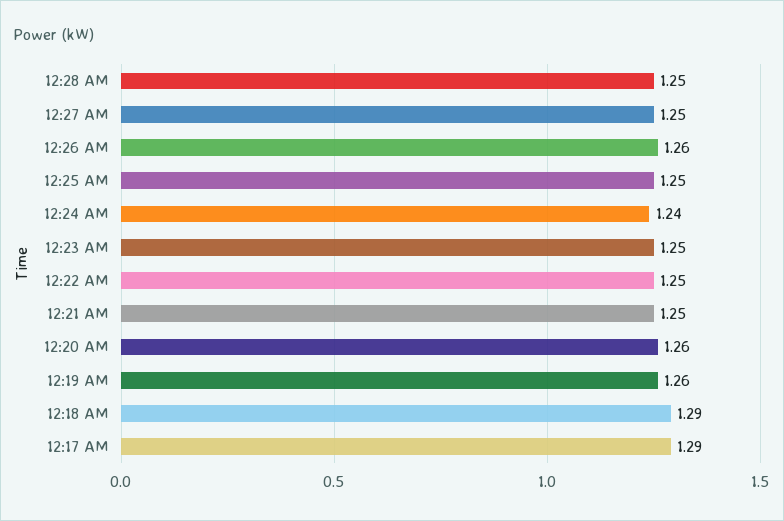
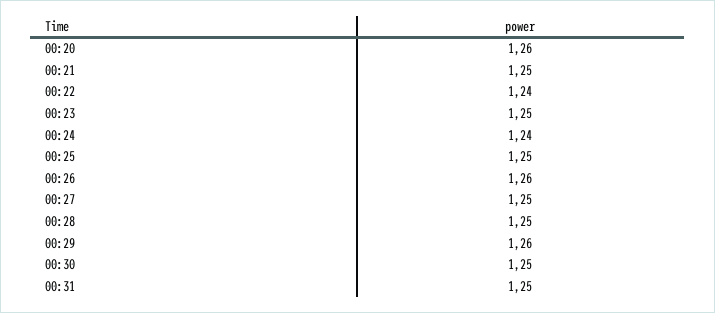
12:22 AM: 1.25 -> 1.24
12:19 AM: 1.26 -> none
12:18 AM: 1.29 -> none
12:17 AM: 1.29 -> none
00:29: none -> 1.26
00:30: none -> 1.25
00:31: none -> 1.25

